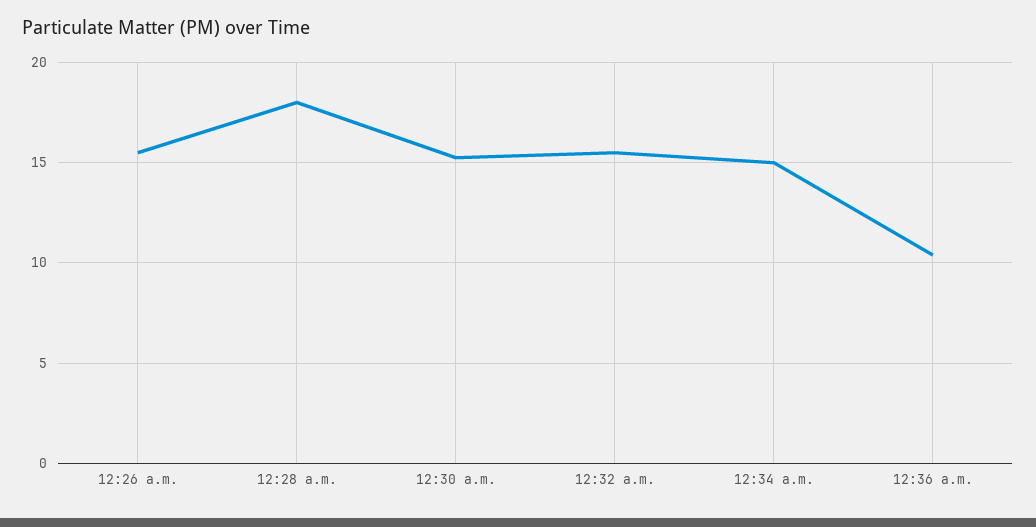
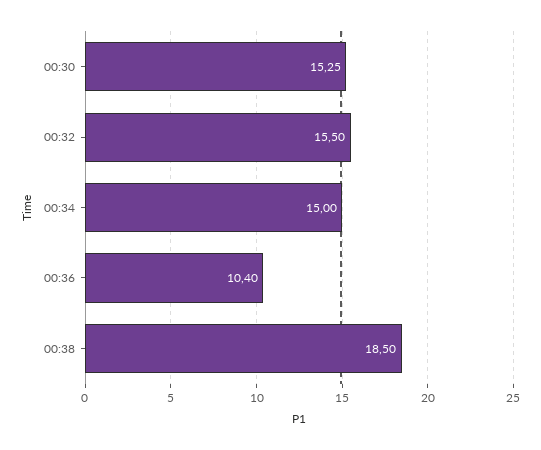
12:26 a.m.: 15.5 -> none
12:28 a.m.: 18 -> none
00:38: none -> 18.5

